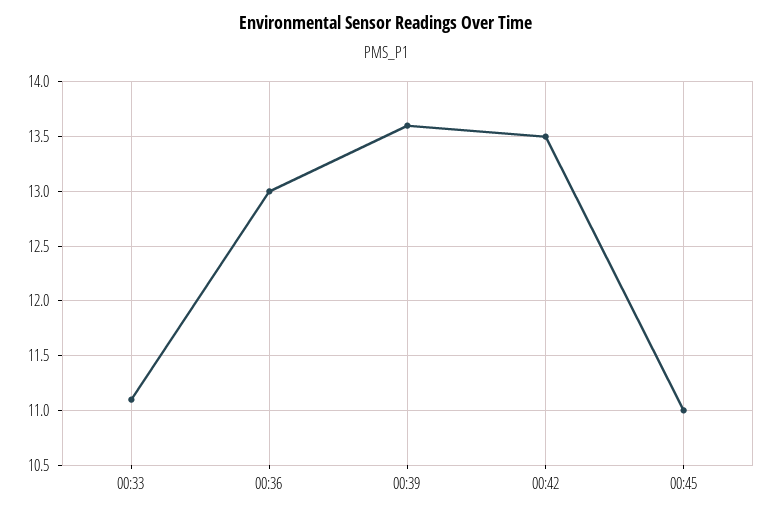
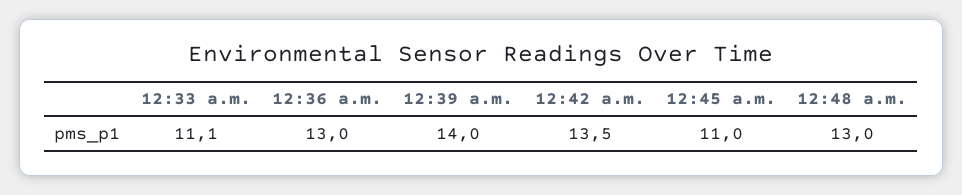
00:39: 13.6 -> 14
12:48 a.m.: none -> 13

